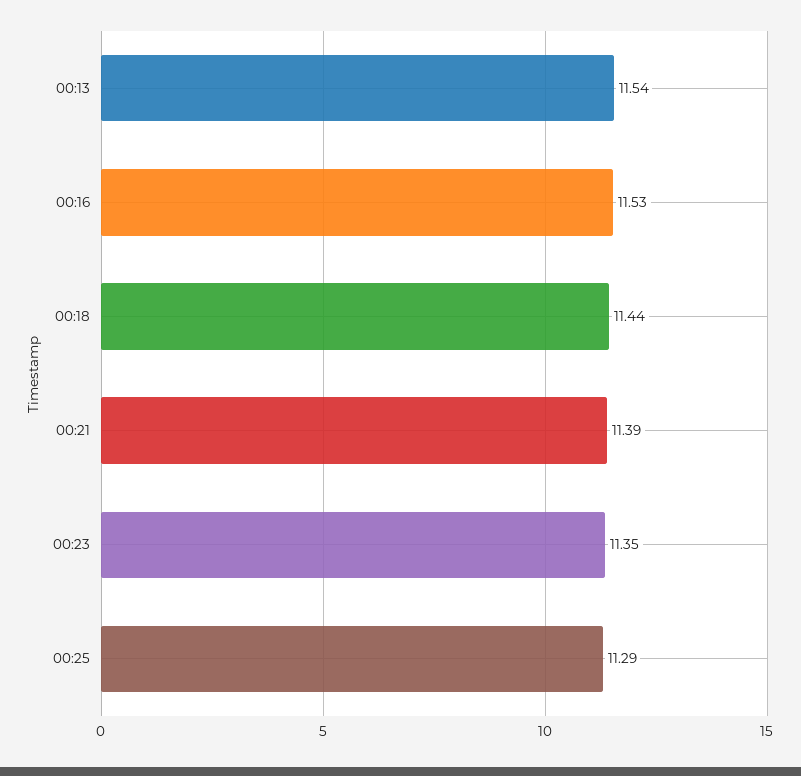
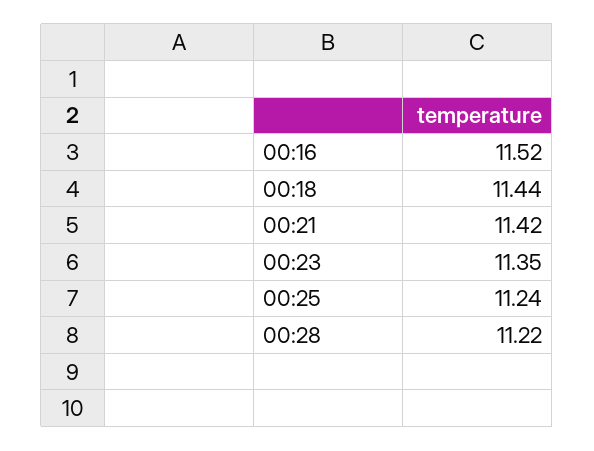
00:13: 11.54 -> none
00:16: 11.53 -> 11.52
00:21: 11.39 -> 11.42
00:25: 11.29 -> 11.24
00:28: none -> 11.22

